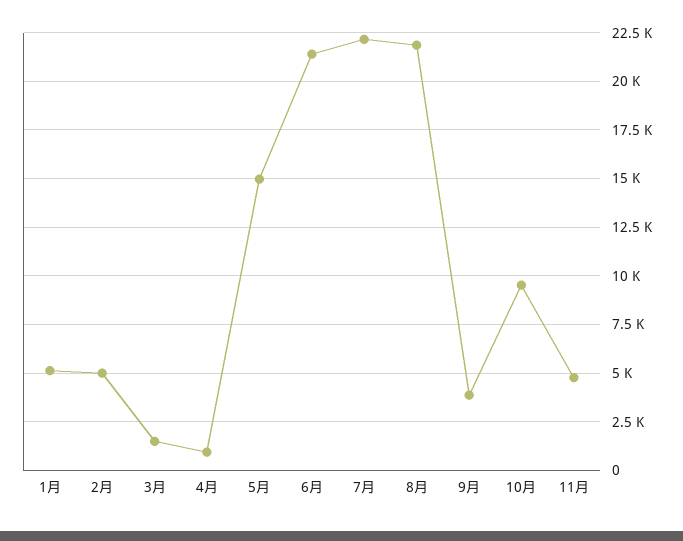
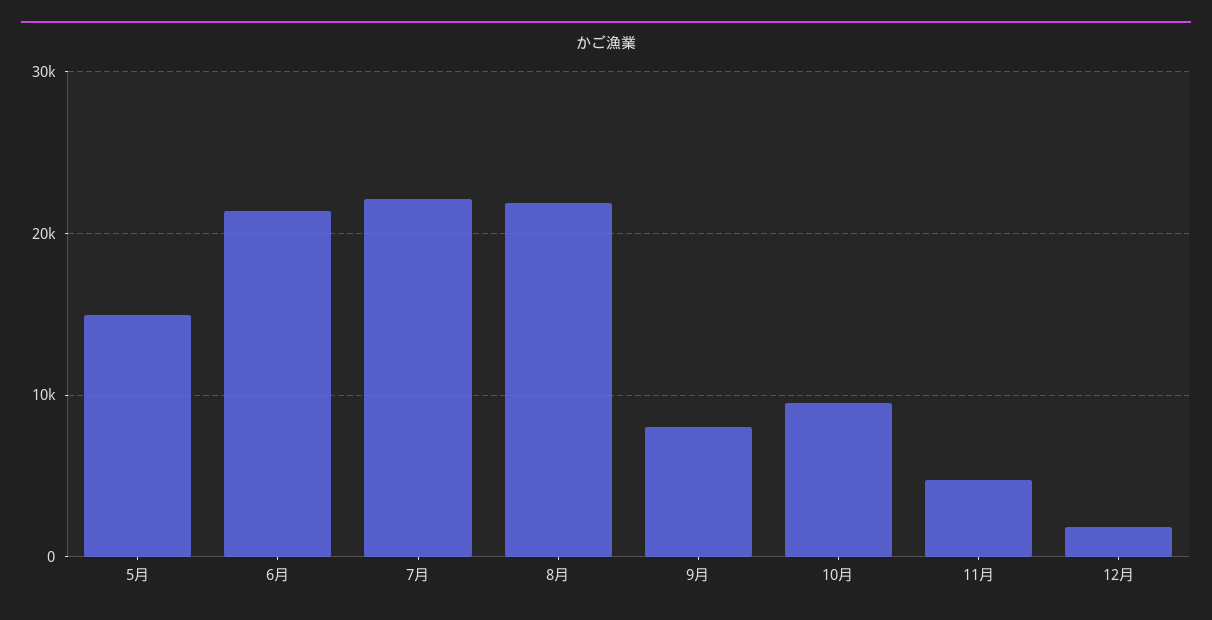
1月: 5000 -> none
2月: 5000 -> none
3月: 1500 -> none
4月: 1000 -> none
9月: 4000 -> 8000
12月: none -> 2000

